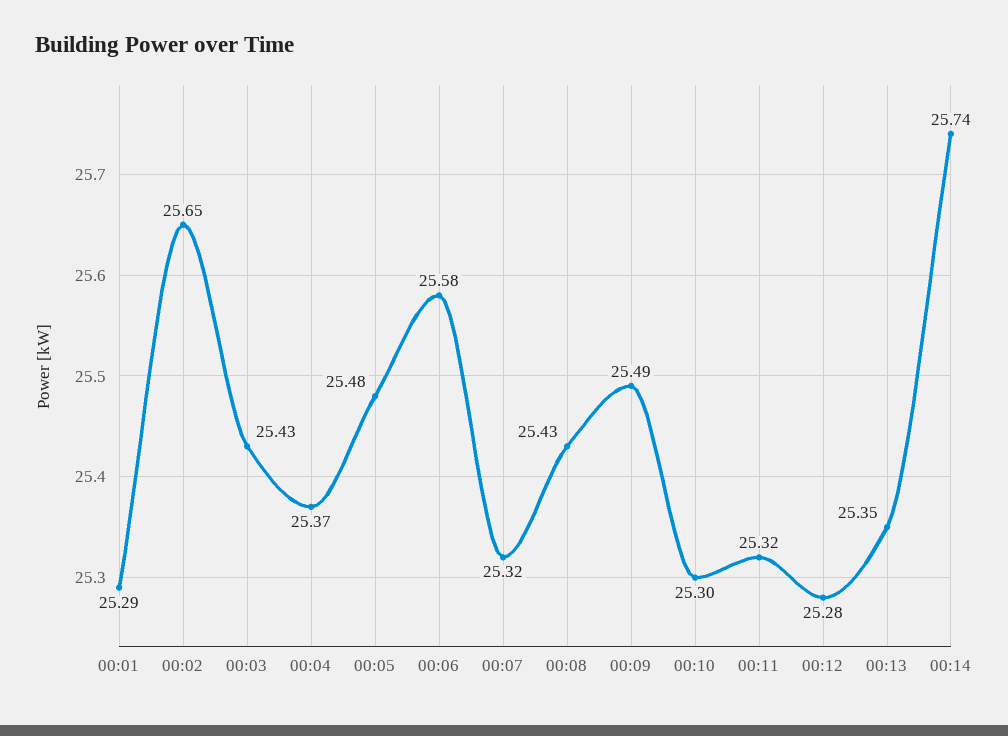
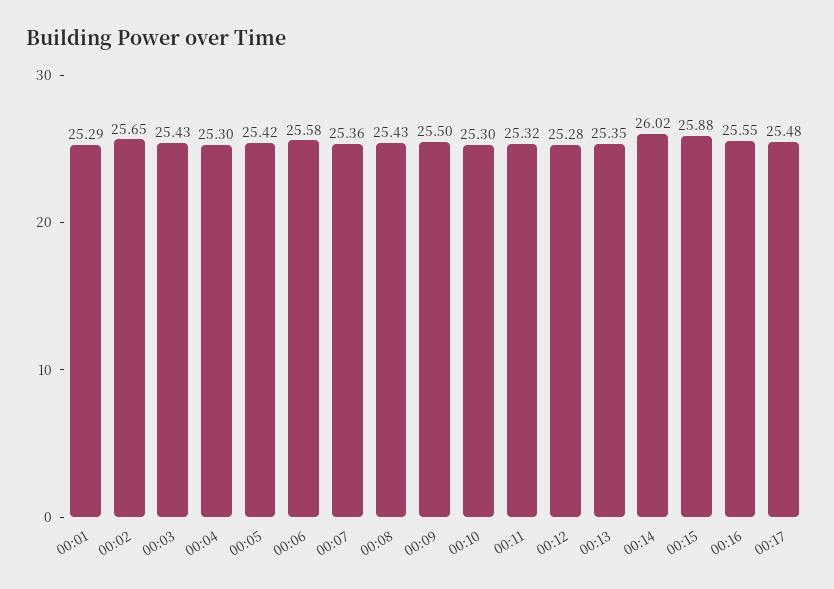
00:04: 25.37 -> 25.3
00:05: 25.48 -> 25.42
00:07: 25.32 -> 25.36
00:09: 25.49 -> 25.5
00:14: 25.74 -> 26.02
00:15: none -> 25.88
00:16: none -> 25.55
00:17: none -> 25.48

